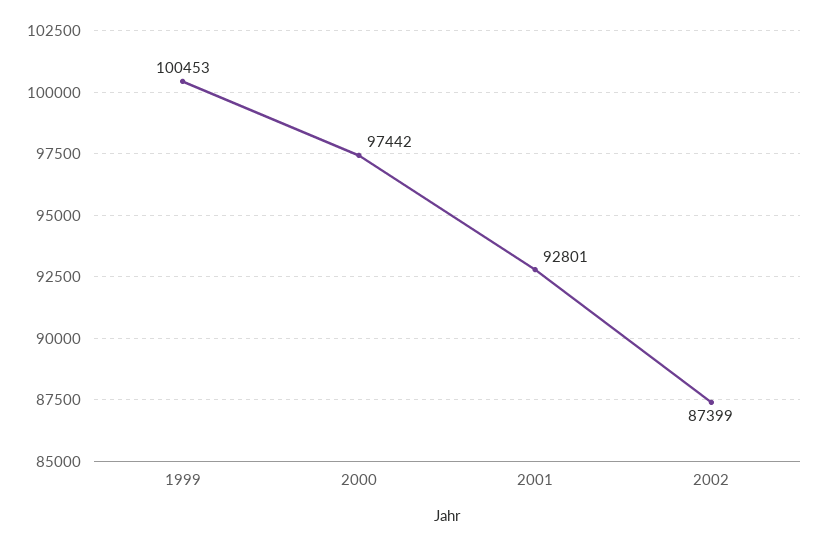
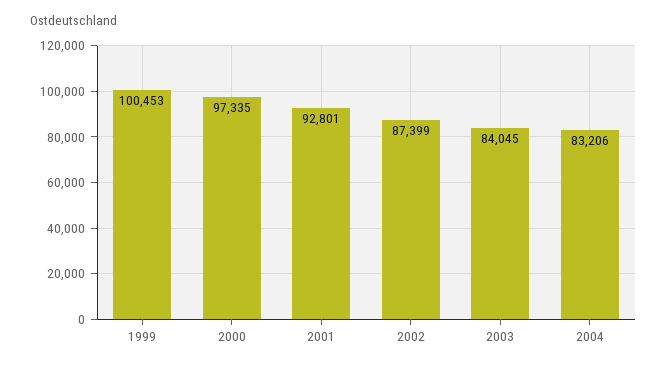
2000: 97442 -> 97335
2003: none -> 84045
2004: none -> 83206

